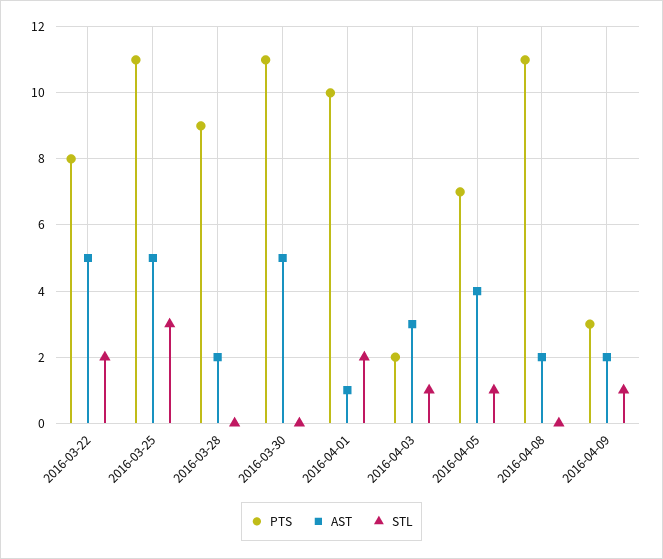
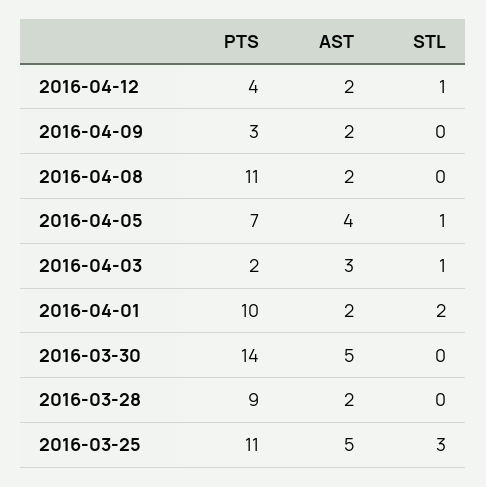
PTS, 2016-03-22: 8 -> none
AST, 2016-03-22: 5 -> none
STL, 2016-03-22: 2 -> none
PTS, 2016-03-30: 11 -> 14
AST, 2016-04-01: 1 -> 2
STL, 2016-04-09: 1 -> 0
PTS, 2016-04-12: none -> 4
AST, 2016-04-12: none -> 2
STL, 2016-04-12: none -> 1

